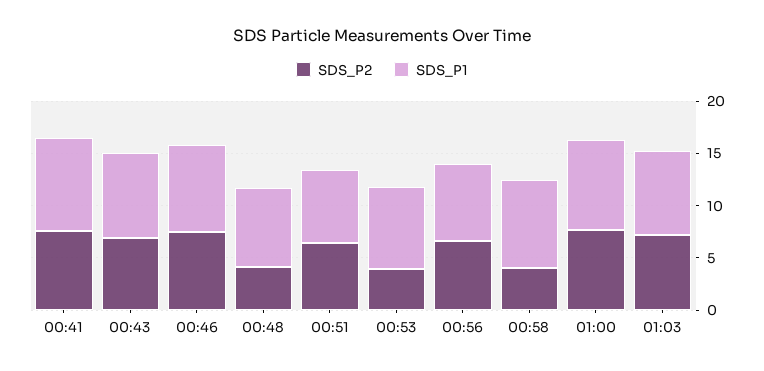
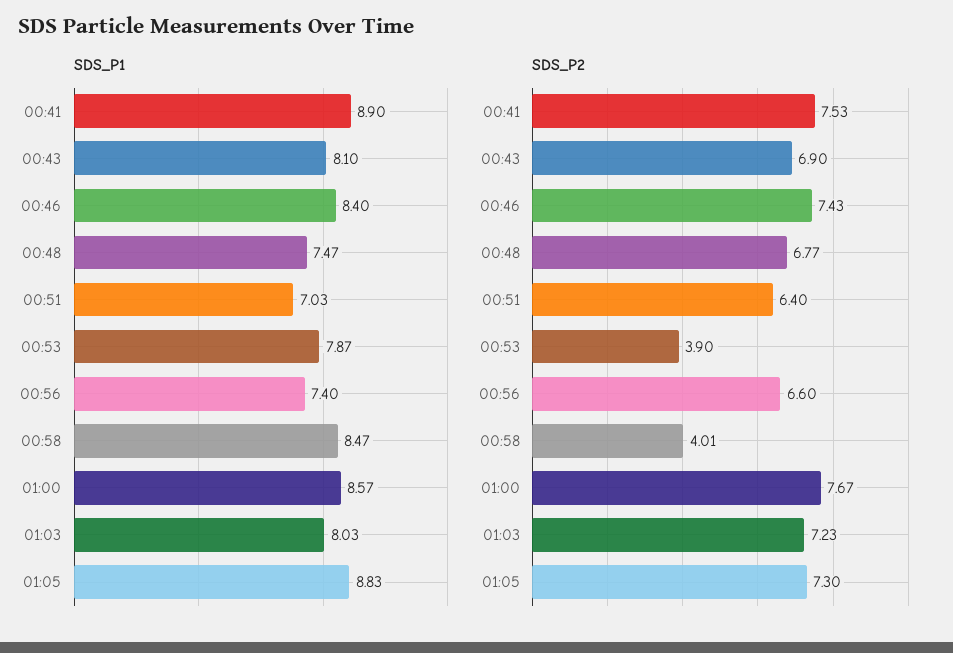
SDS_P2, 00:48: 4 -> 6.77
SDS_P1, 01:05: none -> 8.83
SDS_P2, 01:05: none -> 7.3

